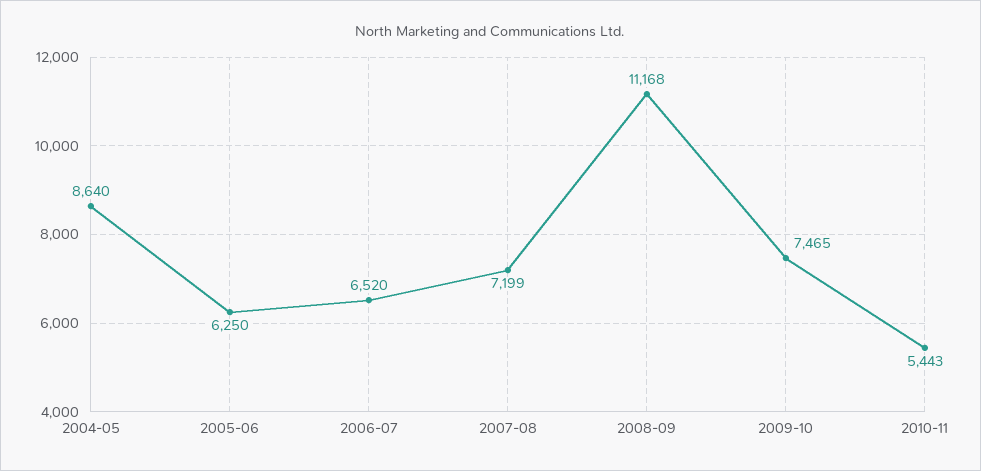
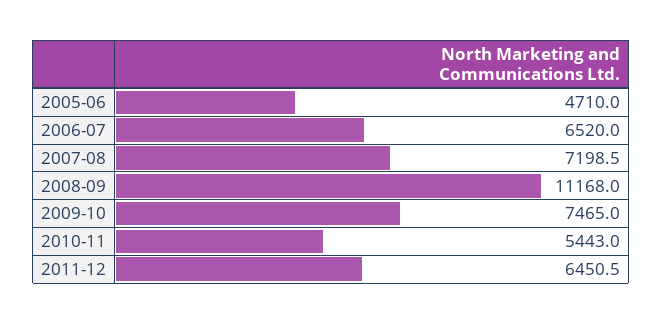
2004-05: 8640 -> none
2005-06: 6250 -> 4710
2011-12: none -> 6450.5

